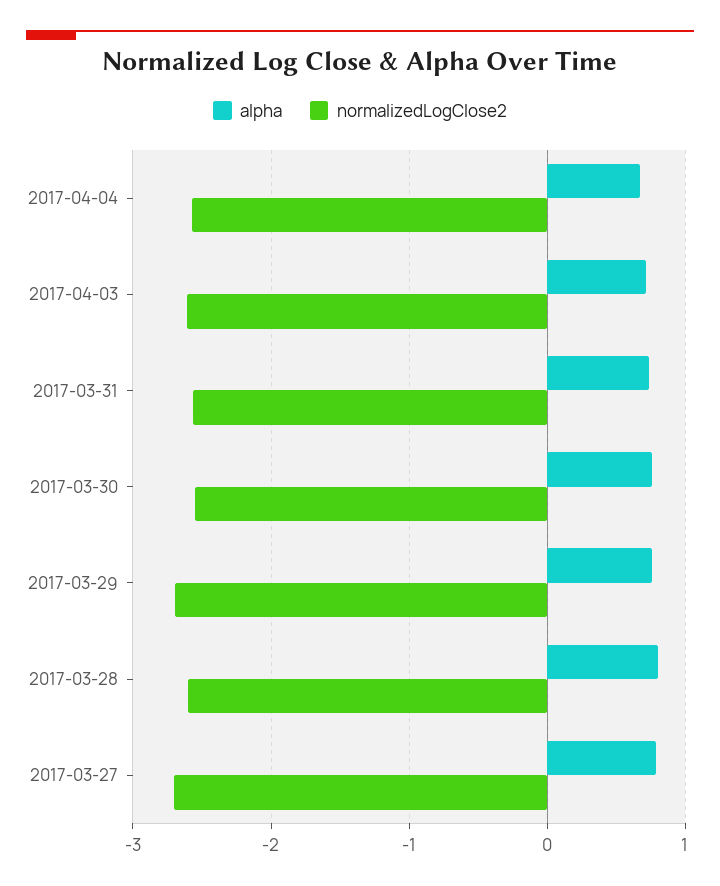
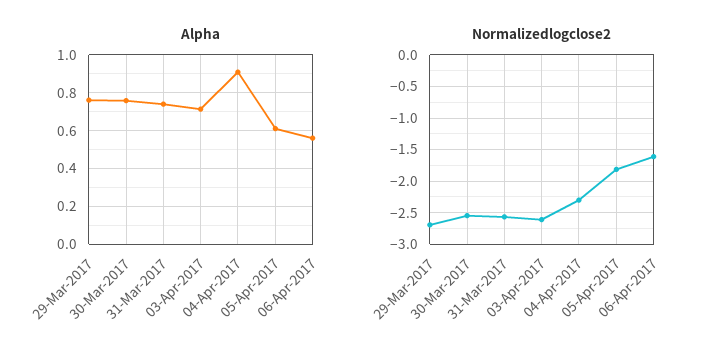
alpha, 2017-04-04: 0.7 -> 0.9
normalizedLogClose2, 2017-04-04: -2.6 -> -2.3
alpha, 2017-03-28: 0.8 -> none
normalizedLogClose2, 2017-03-28: -2.6 -> none
alpha, 2017-03-27: 0.8 -> none
normalizedLogClose2, 2017-03-27: -2.7 -> none
alpha, 05-Apr-2017: none -> 0.6
alpha, 06-Apr-2017: none -> 0.55
normalizedLogClose2, 05-Apr-2017: none -> -1.8
normalizedLogClose2, 06-Apr-2017: none -> -1.6

